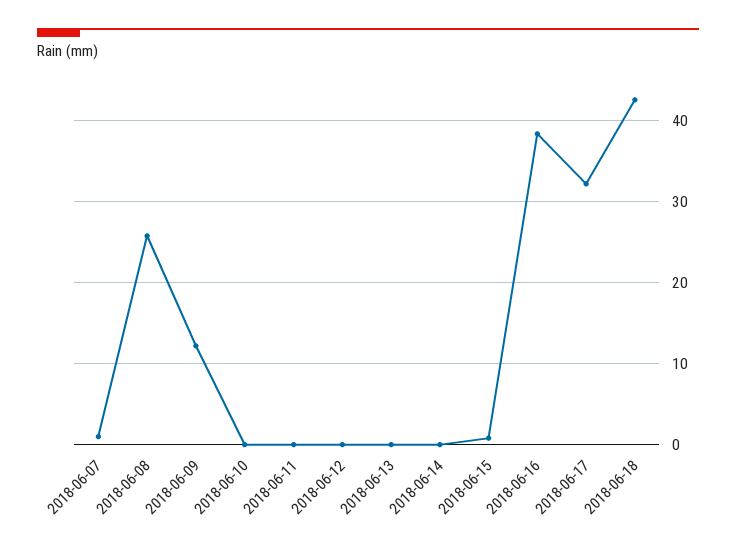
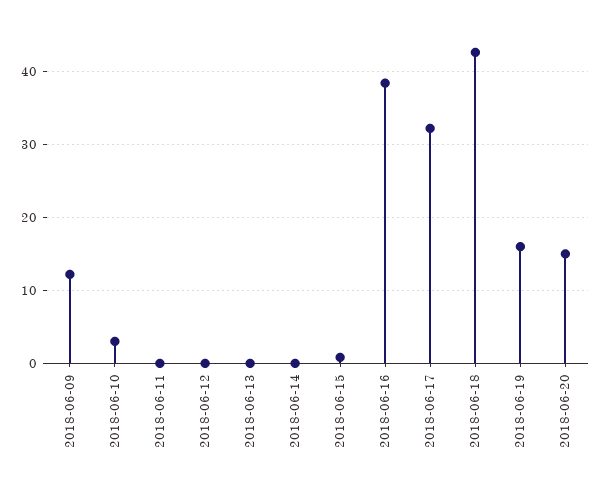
2018-06-07: 1 -> none
2018-06-08: 26 -> none
2018-06-10: 0 -> 3
2018-06-19: none -> 16
2018-06-20: none -> 15

